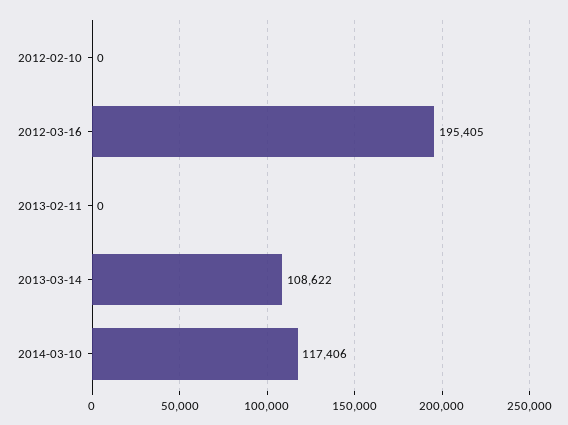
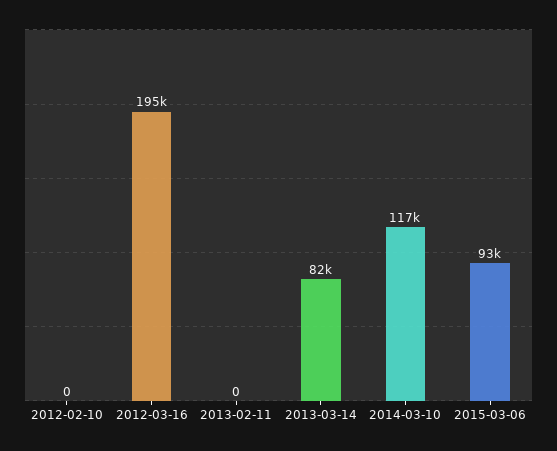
2013-03-14: 108622 -> 82000
2015-03-06: none -> 93000

